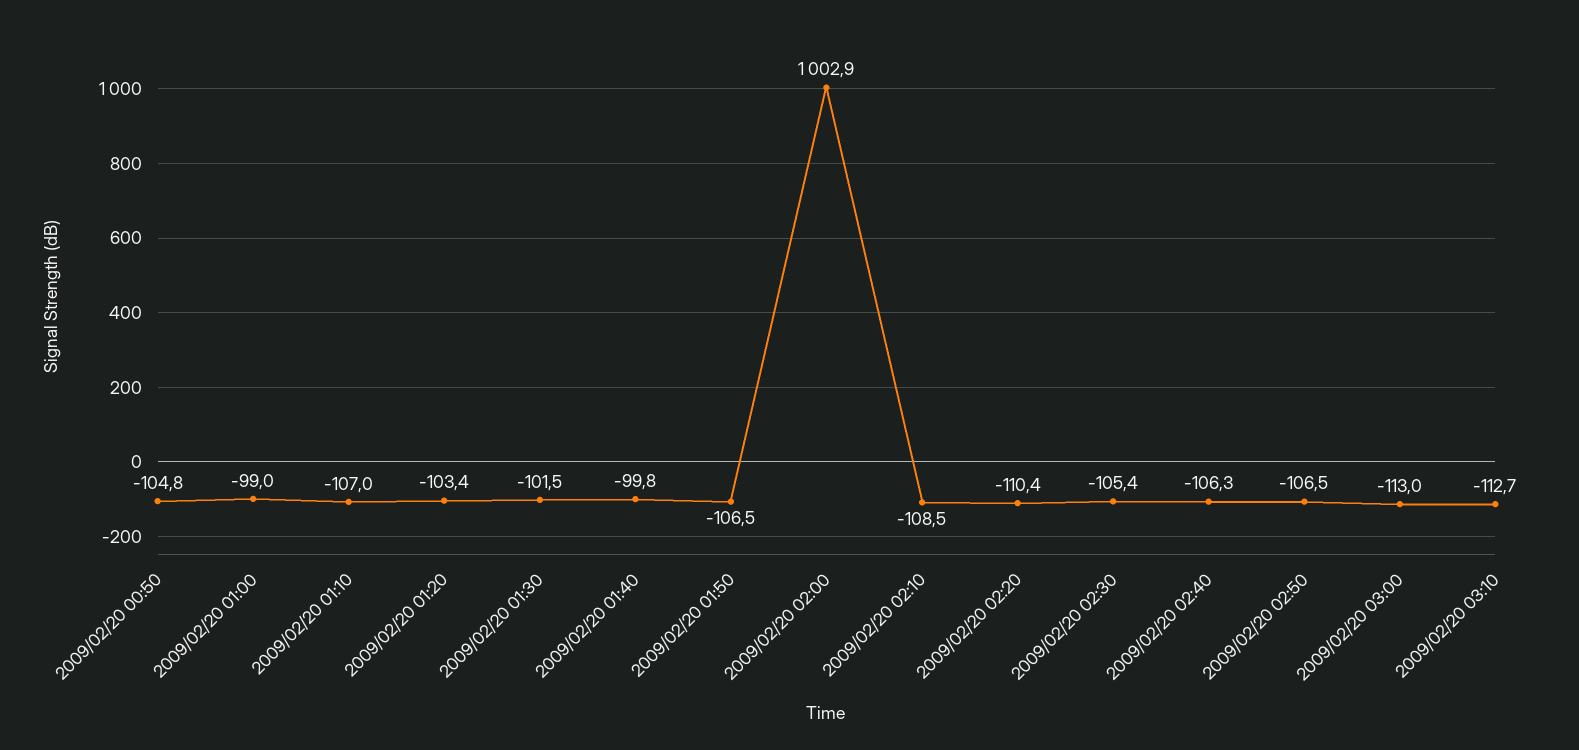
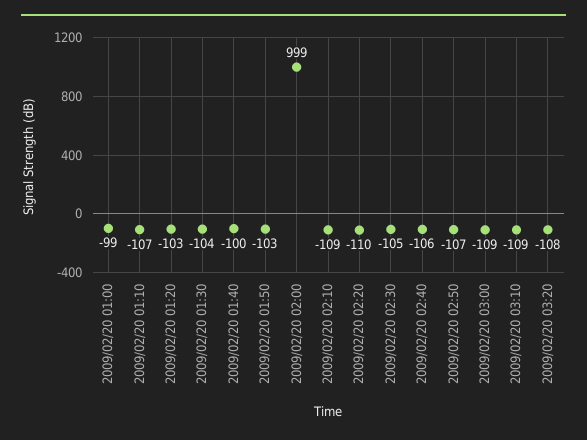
2009/02/20 00:50: -104.8 -> none
2009/02/20 01:30: -101.5 -> -104
2009/02/20 01:50: -106.5 -> -103
2009/02/20 02:00: 1002.9 -> 999
2009/02/20 03:00: -113 -> -109
2009/02/20 03:10: -112.7 -> -109
2009/02/20 03:20: none -> -108

